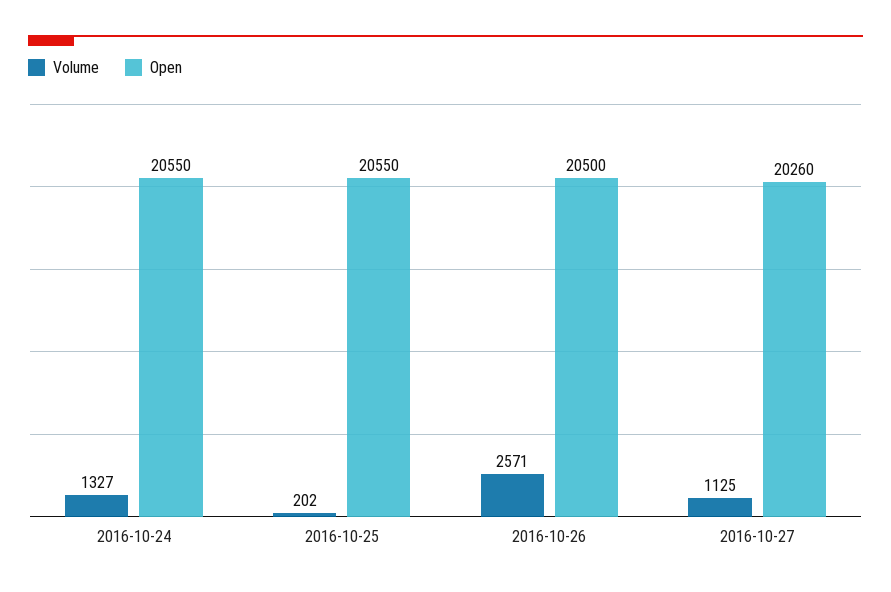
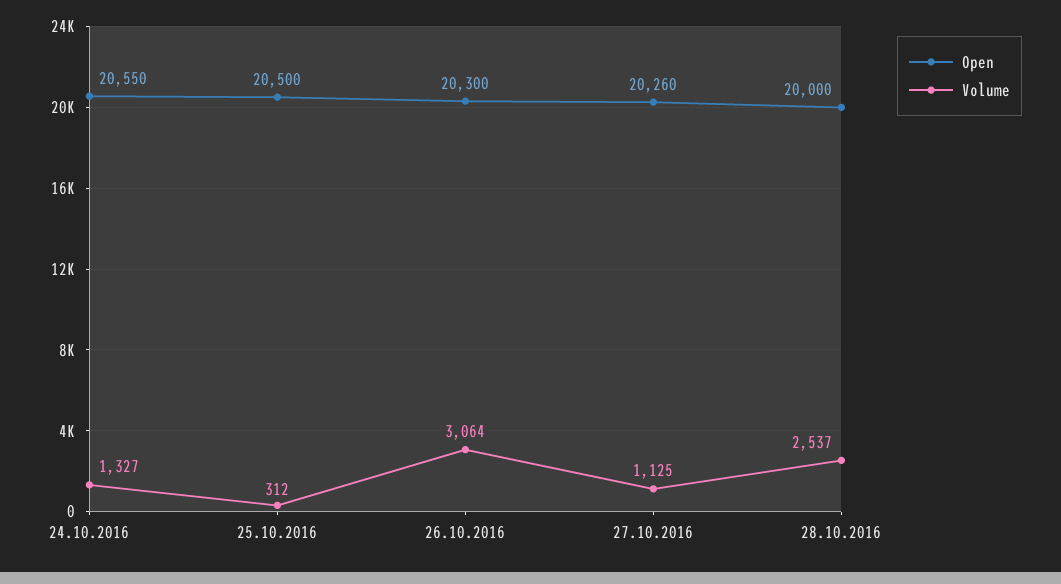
Volume, 2016-10-25: 202 -> 312
Open, 2016-10-25: 20550 -> 20500
Volume, 2016-10-26: 2571 -> 3064
Open, 2016-10-26: 20500 -> 20300
Open, 28.10.2016: none -> 20000
Volume, 28.10.2016: none -> 2537

